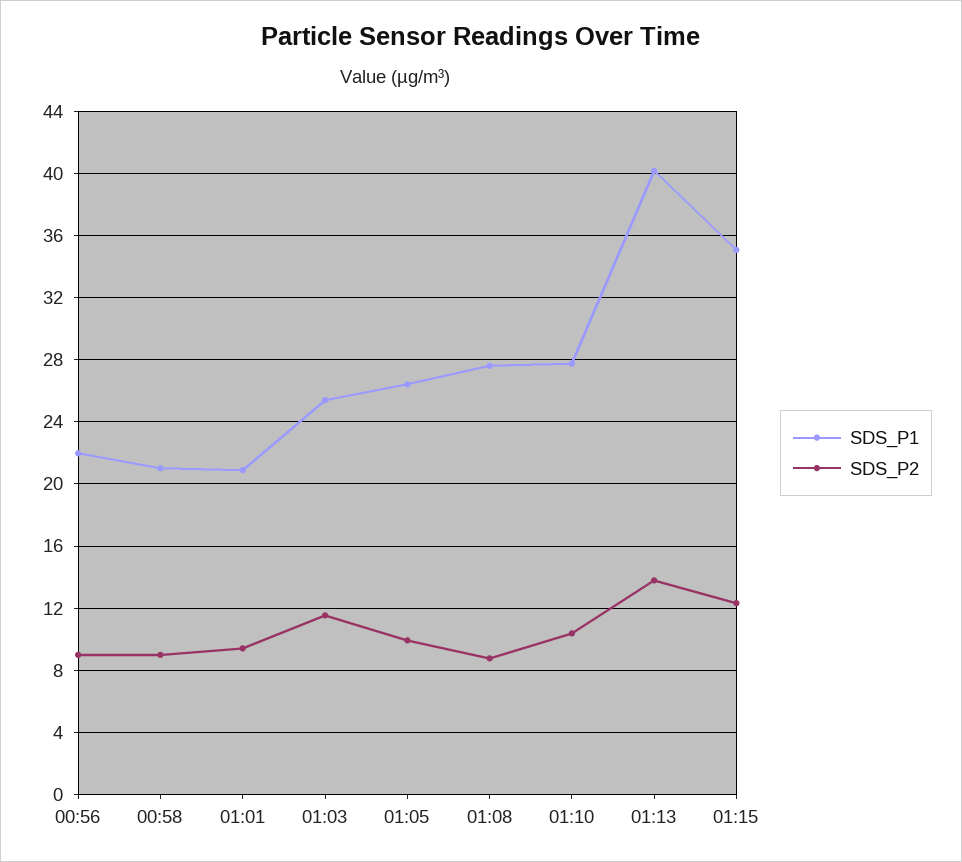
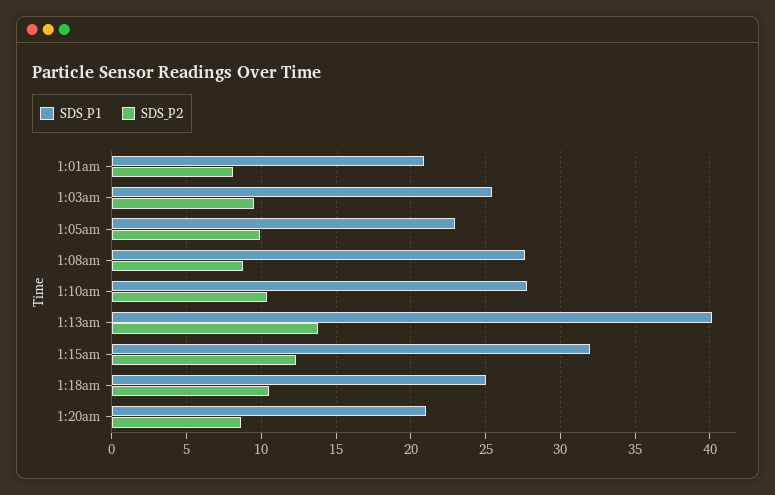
SDS_P1, 00:56: 22 -> none
SDS_P2, 00:56: 9 -> none
SDS_P1, 00:58: 21 -> none
SDS_P2, 00:58: 9 -> none
SDS_P2, 01:01: 9.5 -> 8
SDS_P2, 01:03: 11.5 -> 9.5
SDS_P1, 01:05: 26.5 -> 23
SDS_P1, 01:15: 35 -> 32
SDS_P1, 1:18am: none -> 25
SDS_P2, 1:18am: none -> 10.5
SDS_P1, 1:20am: none -> 21
SDS_P2, 1:20am: none -> 8.5

